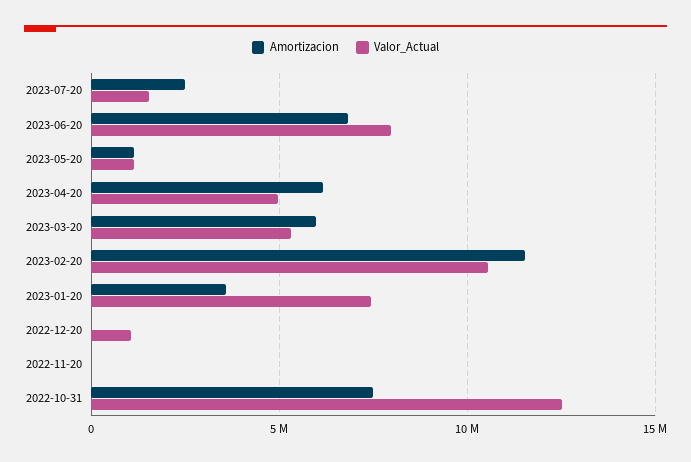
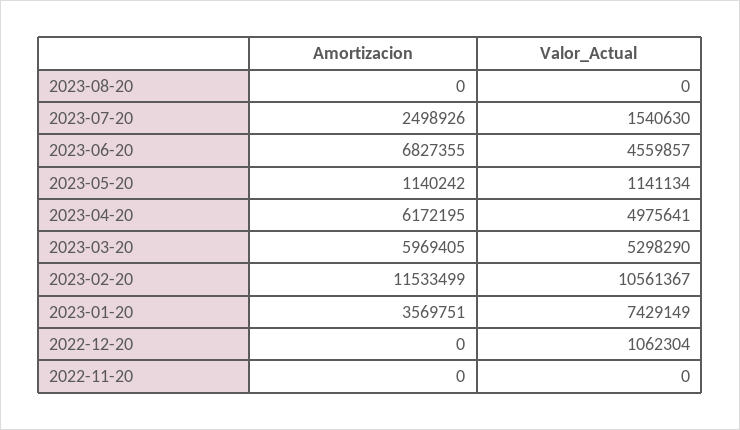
Valor_Actual, 2023-06-20: 8000000 -> 4559857
Amortizacion, 2022-10-31: 7500000 -> none
Valor_Actual, 2022-10-31: 12500000 -> none
Amortizacion, 2023-08-20: none -> 0
Valor_Actual, 2023-08-20: none -> 0

